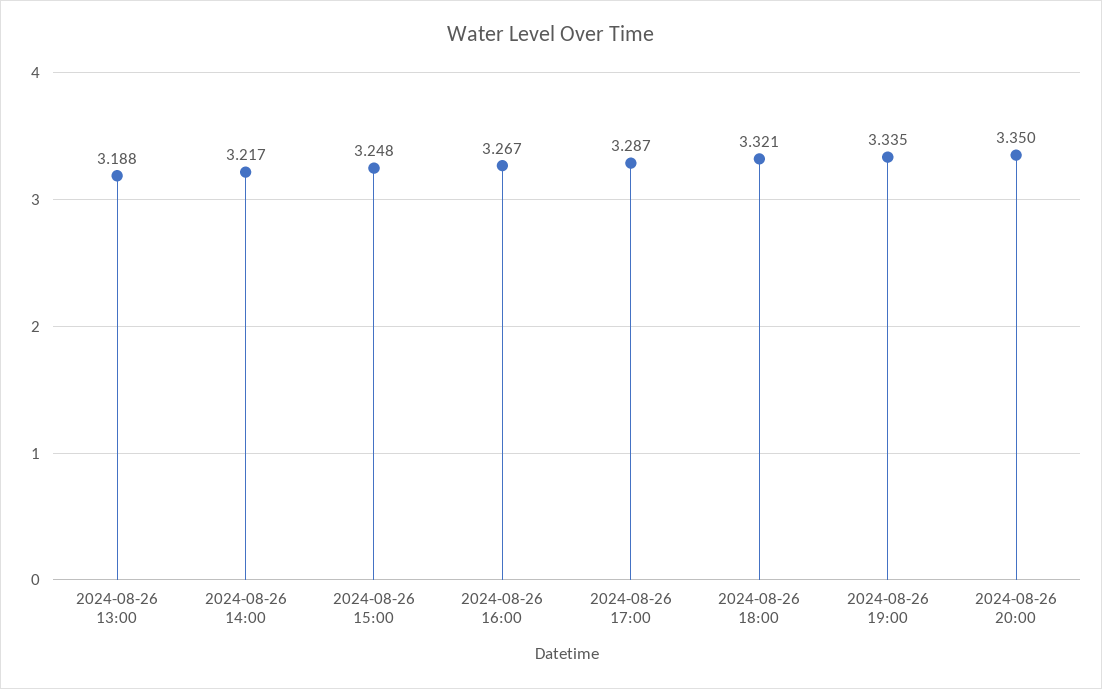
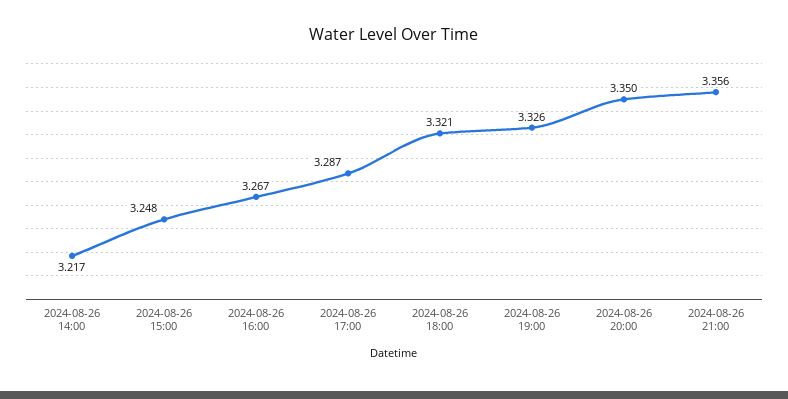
2024-08-26 13:00: 3.188 -> none
2024-08-26 19:00: 3.335 -> 3.326
2024-08-26 21:00: none -> 3.356

